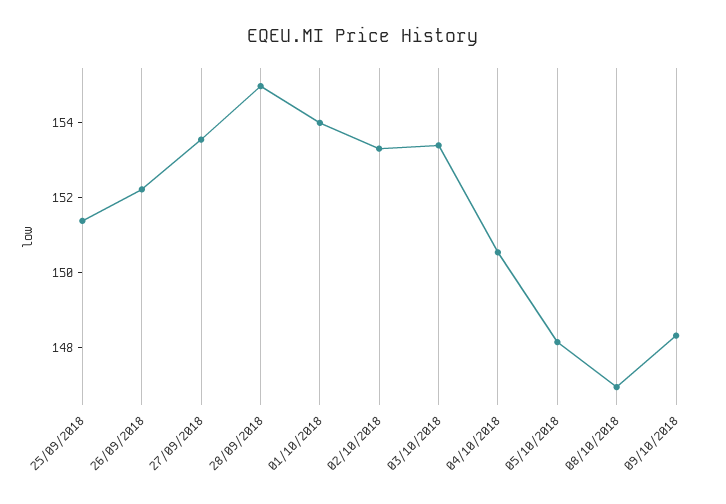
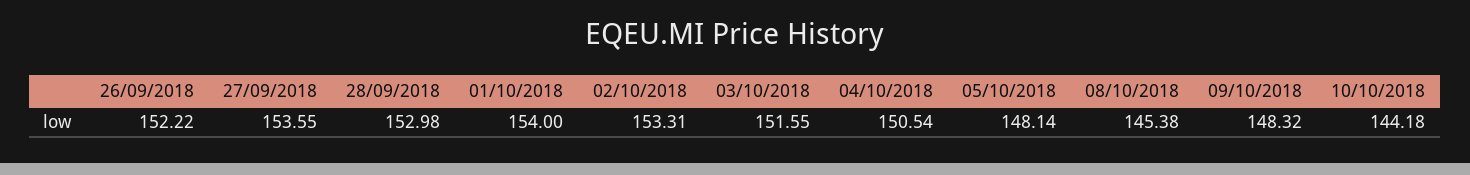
25/09/2018: 151.5 -> none
28/09/2018: 155 -> 152.98
03/10/2018: 153.5 -> 151.55
08/10/2018: 147 -> 145.38
10/10/2018: none -> 144.18

